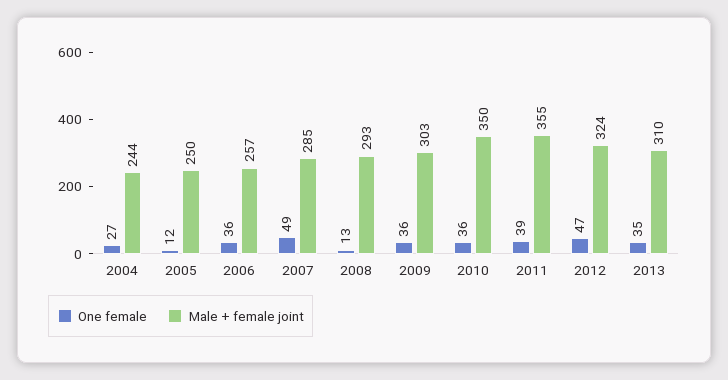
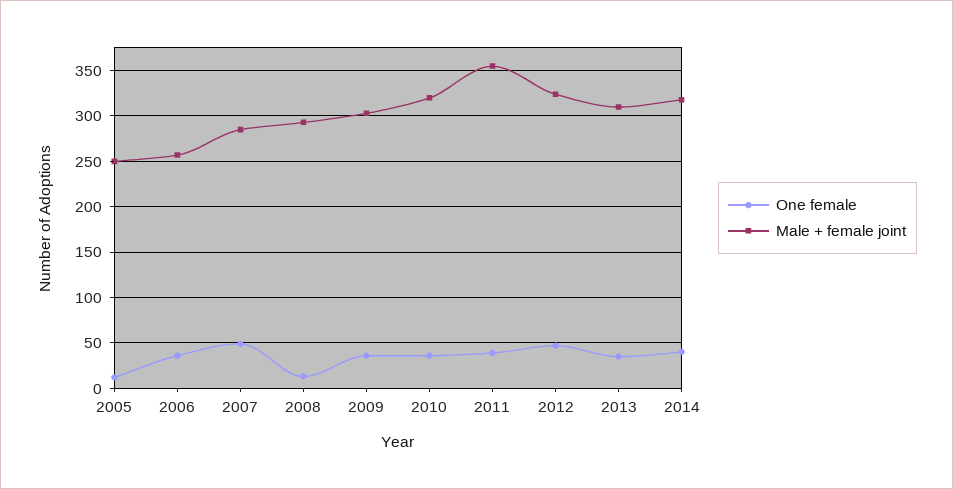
One female, 2004: 27 -> none
Male + female joint, 2004: 244 -> none
Male + female joint, 2010: 350 -> 320
One female, 2014: none -> 40
Male + female joint, 2014: none -> 320

